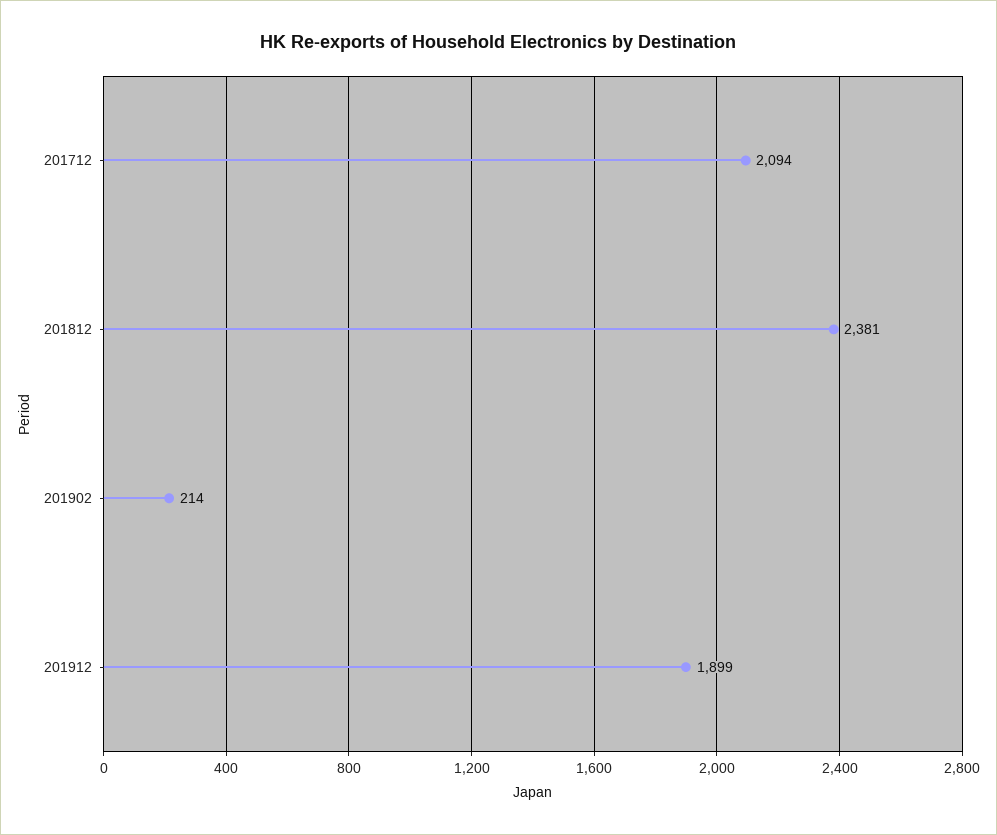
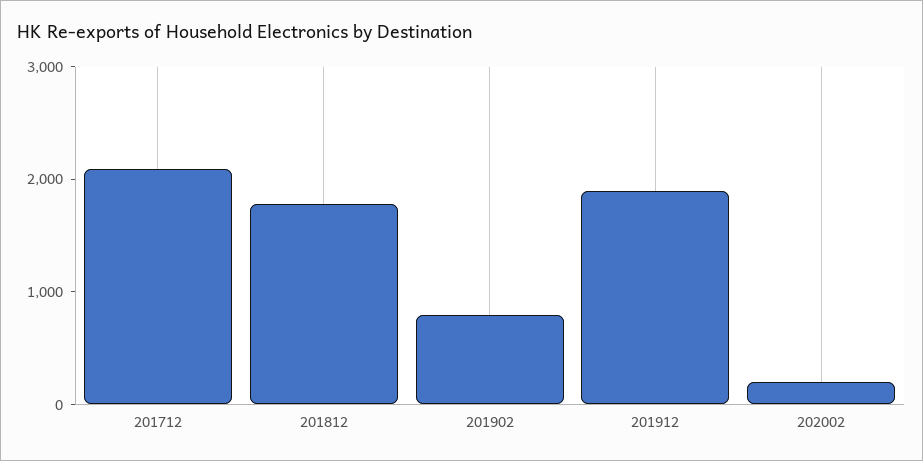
201812: 2381 -> 1800
201902: 214 -> 800
202002: none -> 200

